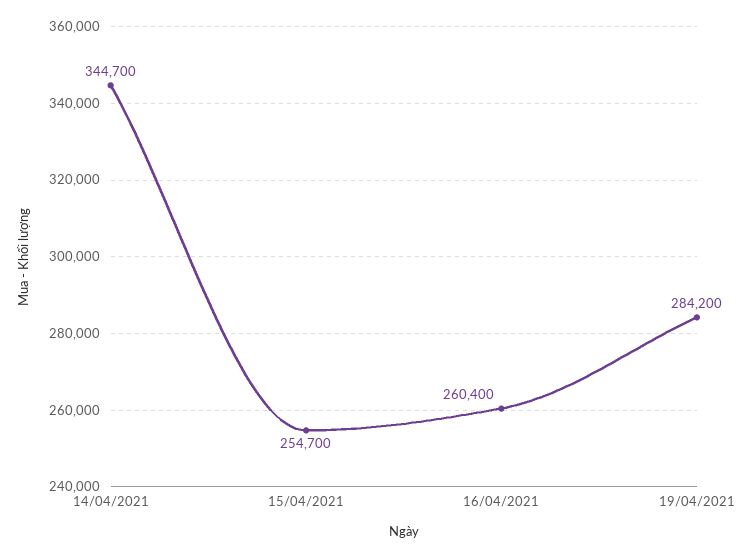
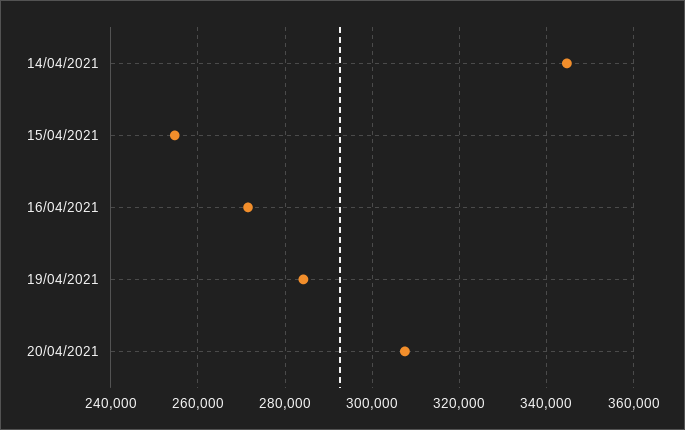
16/04/2021: 260400 -> 272000
20/04/2021: none -> 308000

